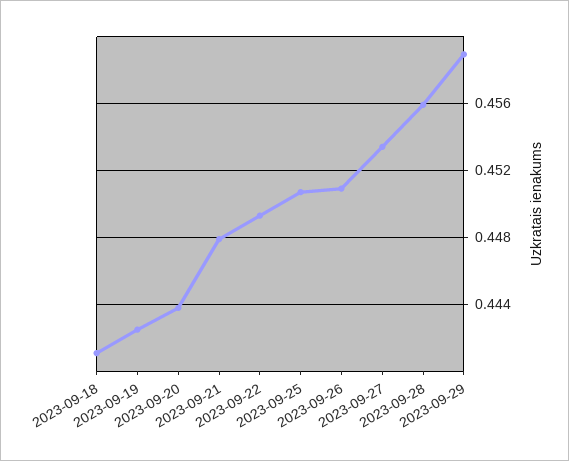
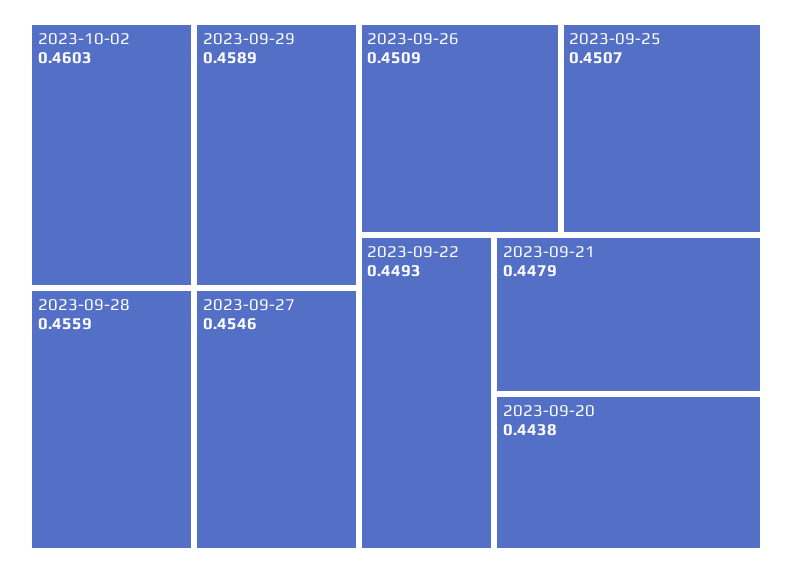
2023-09-18: 0.441 -> none
2023-09-19: 0.4425 -> none
2023-09-27: 0.4535 -> 0.4546
2023-10-02: none -> 0.4603

